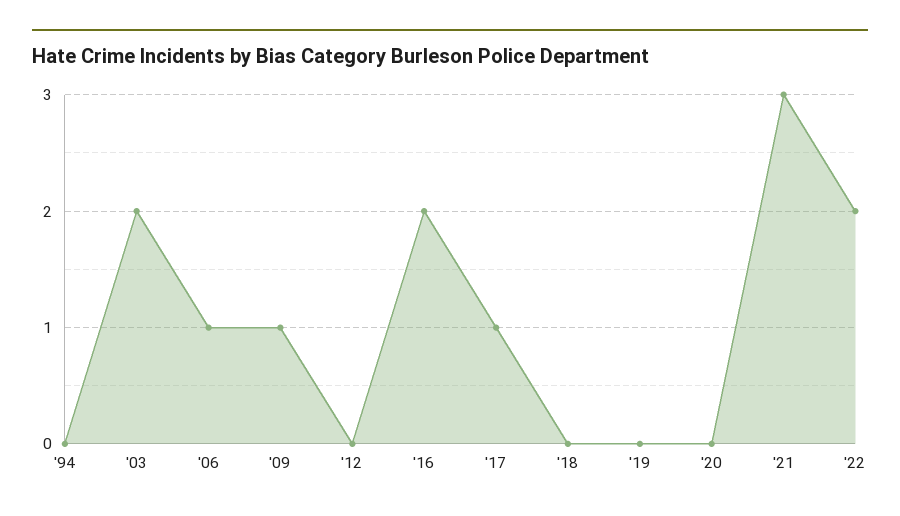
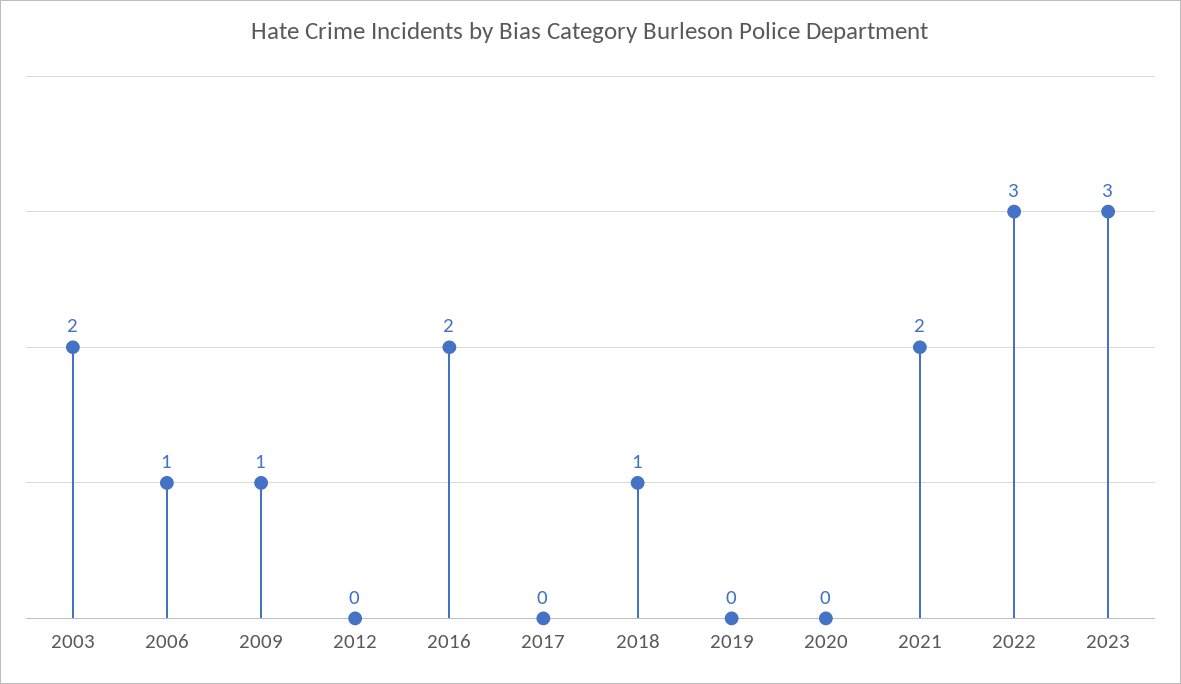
'94: 0 -> none
'17: 1 -> 0
'18: 0 -> 1
'21: 3 -> 2
'22: 2 -> 3
2023: none -> 3

